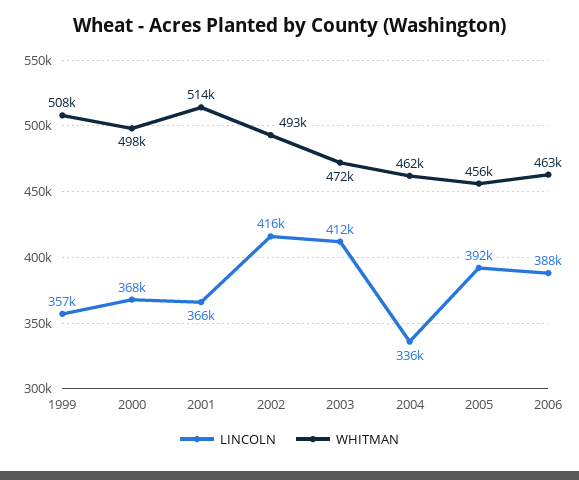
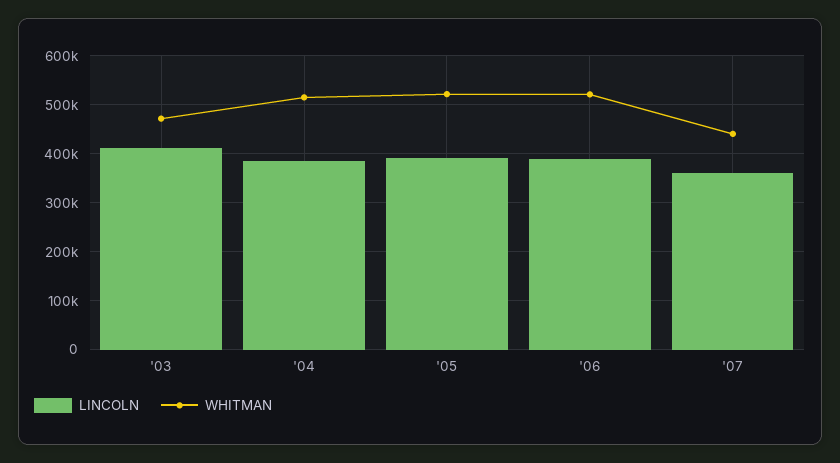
LINCOLN, 1999: 357000 -> none
WHITMAN, 1999: 508000 -> none
LINCOLN, 2000: 368000 -> none
WHITMAN, 2000: 498000 -> none
LINCOLN, 2001: 366000 -> none
WHITMAN, 2001: 514000 -> none
LINCOLN, 2002: 416000 -> none
WHITMAN, 2002: 493000 -> none
LINCOLN, 2004: 336000 -> 380000
WHITMAN, 2004: 462000 -> 520000
WHITMAN, 2005: 456000 -> 520000
WHITMAN, 2006: 463000 -> 520000
LINCOLN, '07: none -> 360000
WHITMAN, '07: none -> 440000

